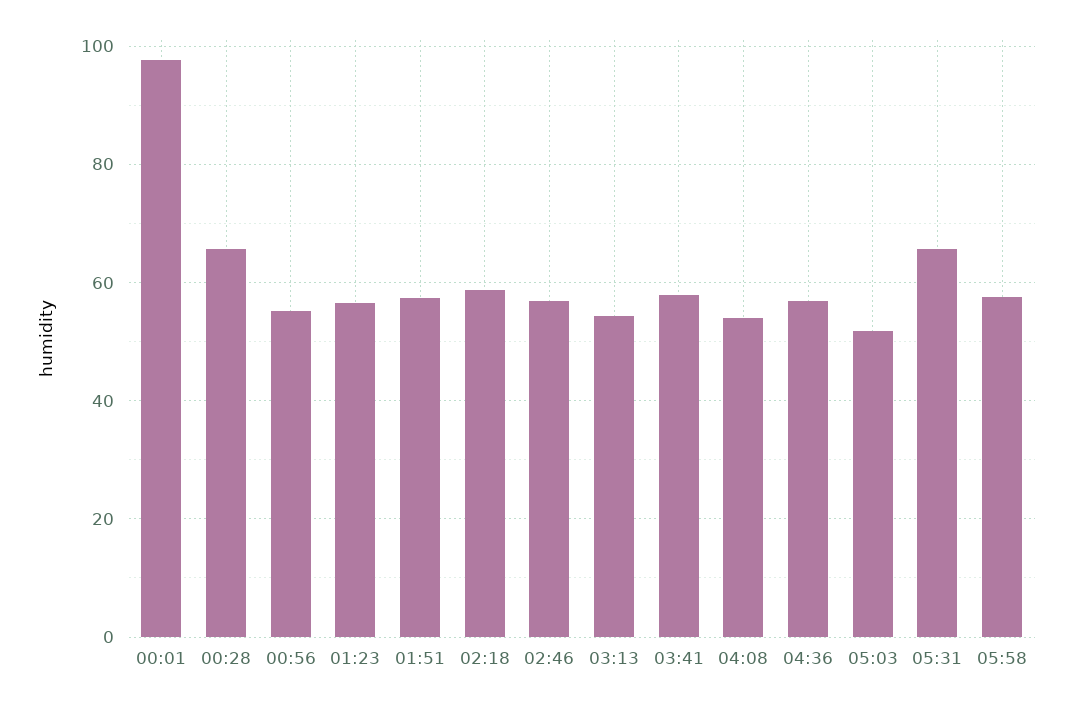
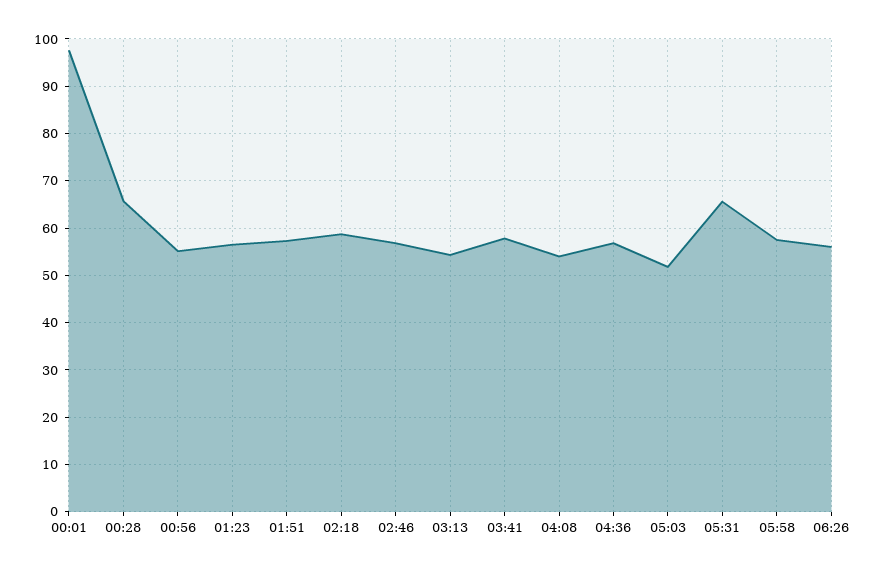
06:26: none -> 56

